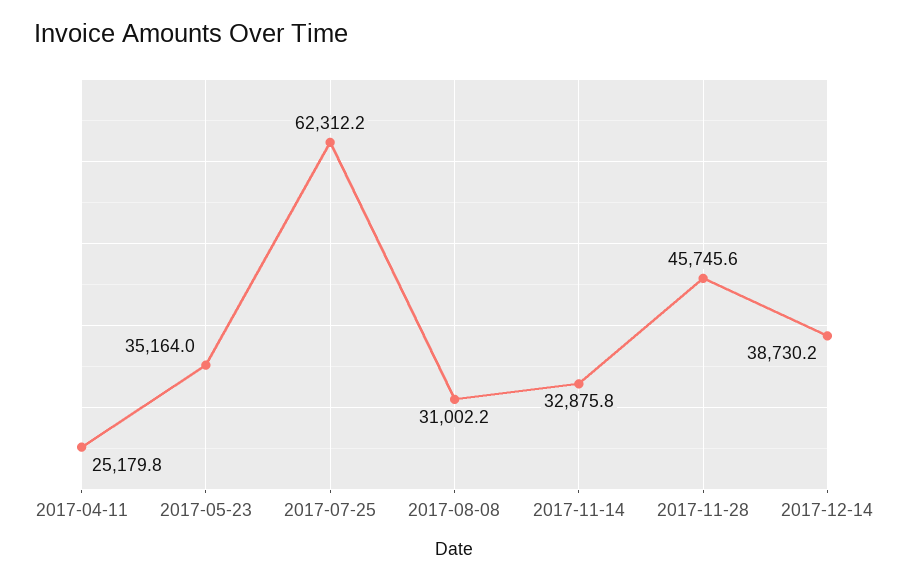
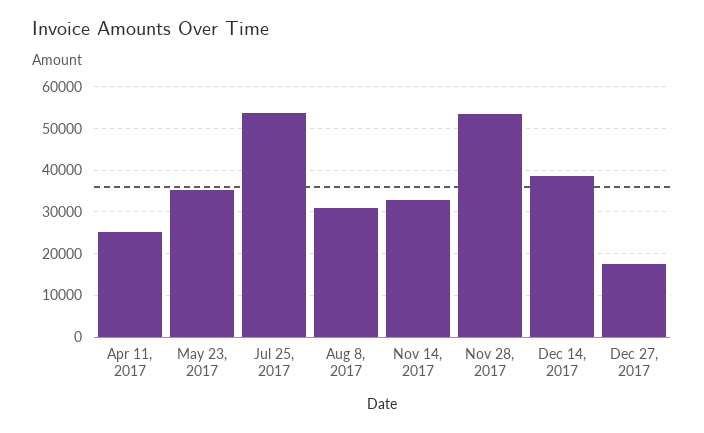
2017-07-25: 62312.2 -> 54000
2017-11-28: 45745.6 -> 54000
Dec 27, 2017: none -> 18000

